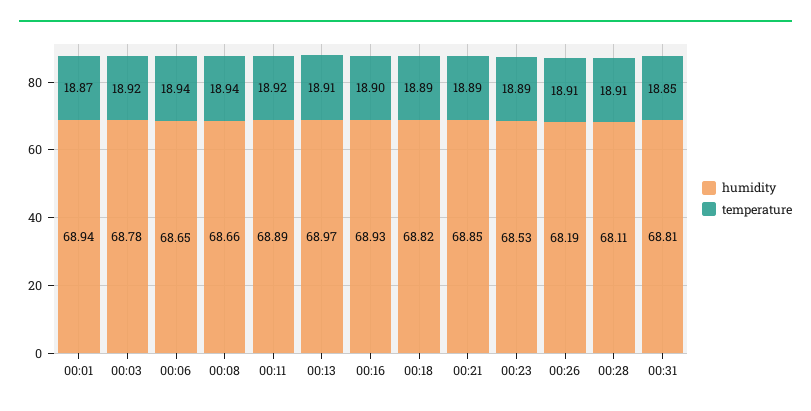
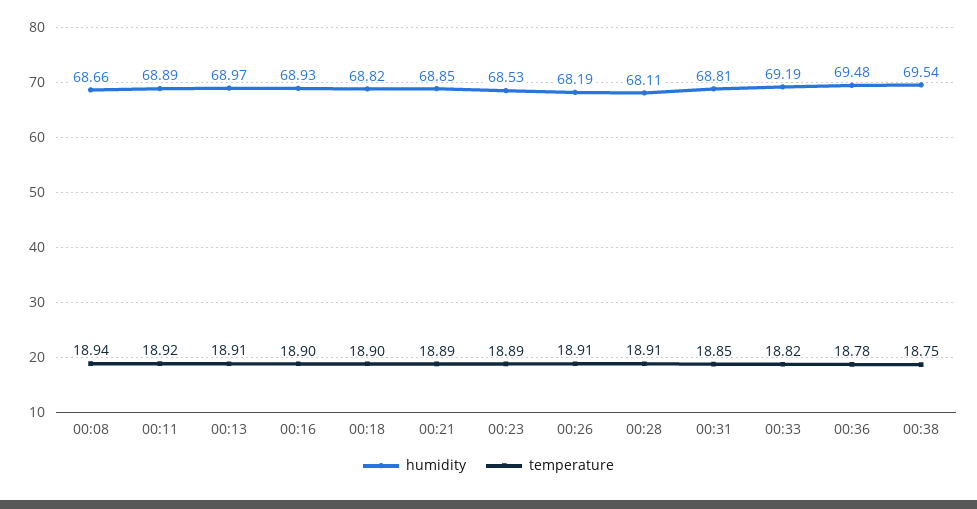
humidity, 00:01: 68.94 -> none
temperature, 00:01: 18.87 -> none
humidity, 00:03: 68.78 -> none
temperature, 00:03: 18.92 -> none
humidity, 00:06: 68.65 -> none
temperature, 00:06: 18.94 -> none
temperature, 00:18: 18.89 -> 18.9
humidity, 00:33: none -> 69.19
temperature, 00:33: none -> 18.82
humidity, 00:36: none -> 69.48
temperature, 00:36: none -> 18.78
humidity, 00:38: none -> 69.54
temperature, 00:38: none -> 18.75

